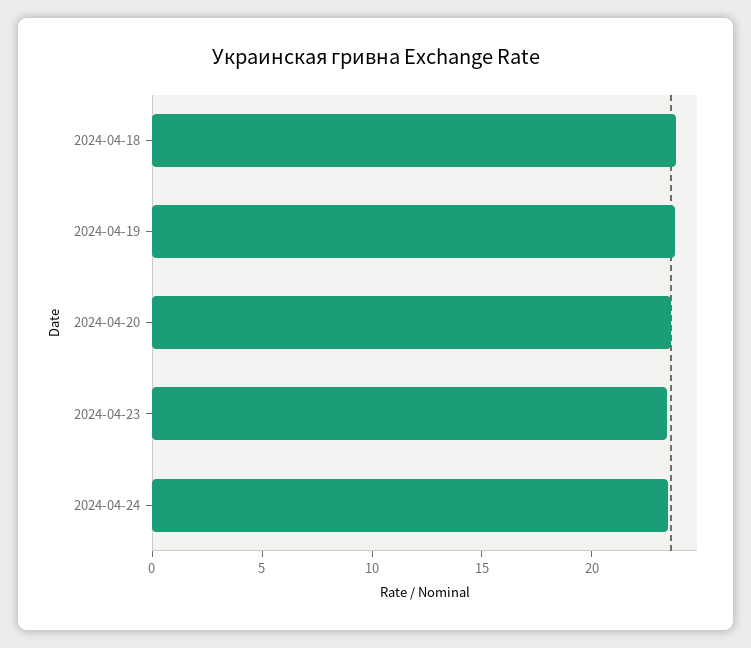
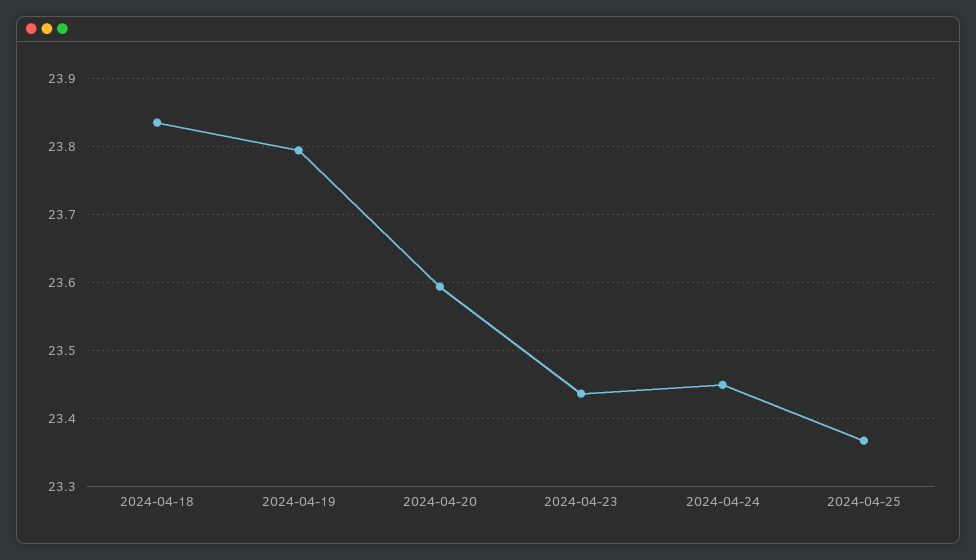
2024-04-25: none -> 23.37

